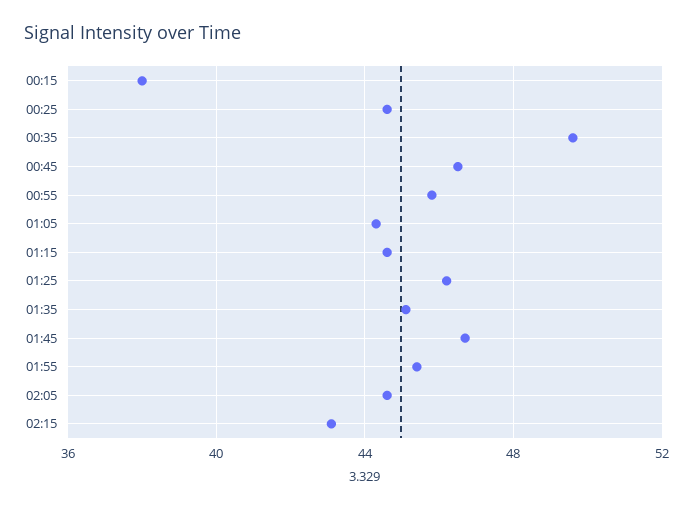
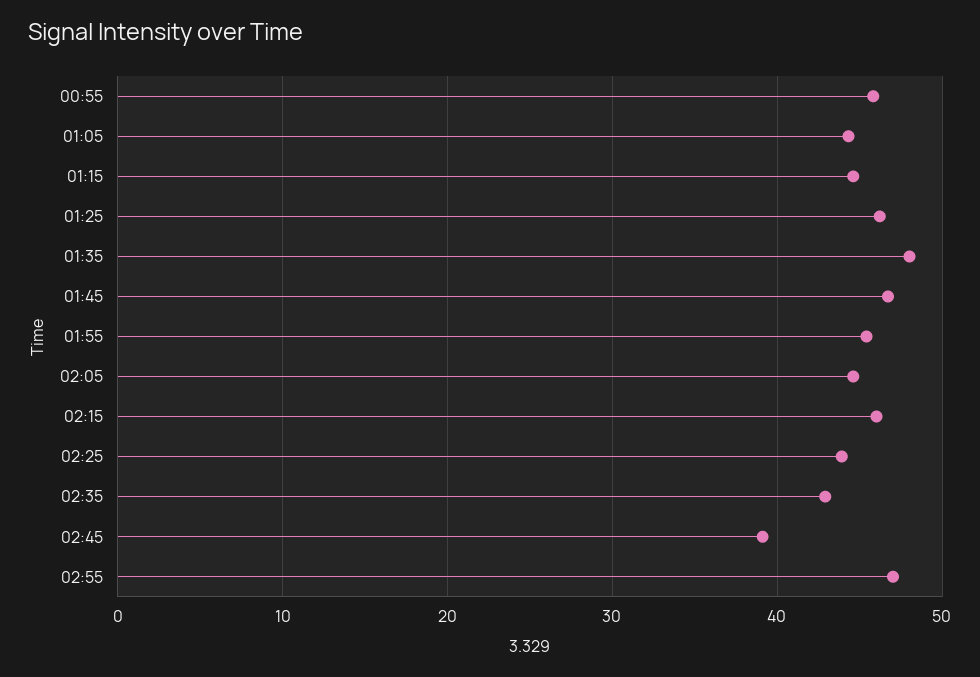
00:15: 38 -> none
00:25: 44.5 -> none
00:35: 49.5 -> none
00:45: 46.5 -> none
01:35: 45 -> 48
02:15: 43 -> 46
02:25: none -> 44
02:35: none -> 43
02:45: none -> 39
02:55: none -> 47

